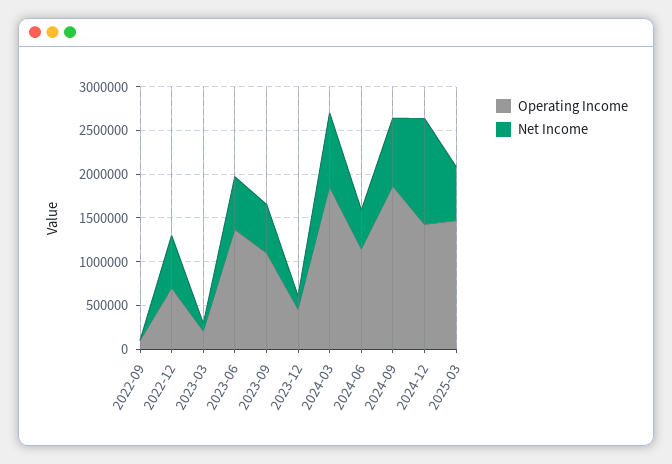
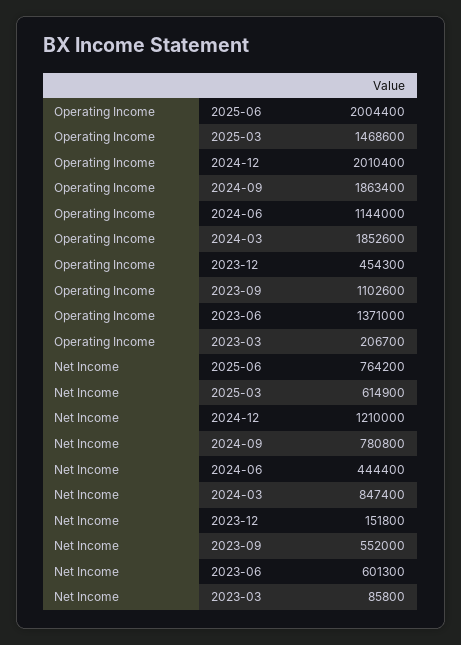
Operating Income, 2022-09: 100000 -> none
Net Income, 2022-09: 0 -> none
Operating Income, 2022-12: 700000 -> none
Net Income, 2022-12: 600000 -> none
Operating Income, 2024-12: 1400000 -> 2010400
Operating Income, 2025-06: none -> 2004400
Net Income, 2025-06: none -> 764200

